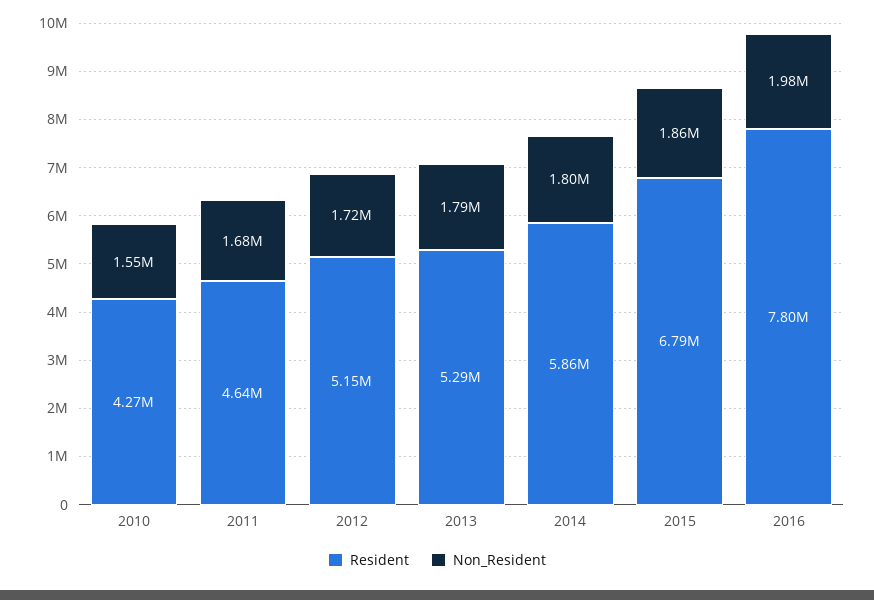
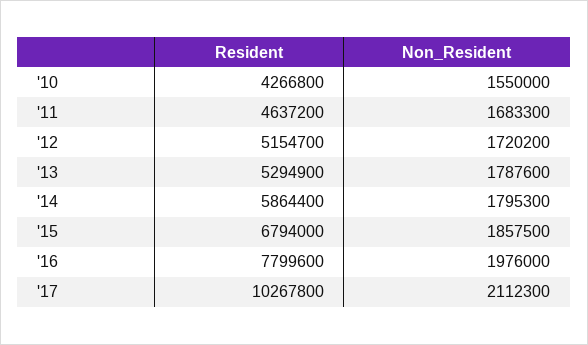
Resident, '17: none -> 10267800
Non_Resident, '17: none -> 2112300

